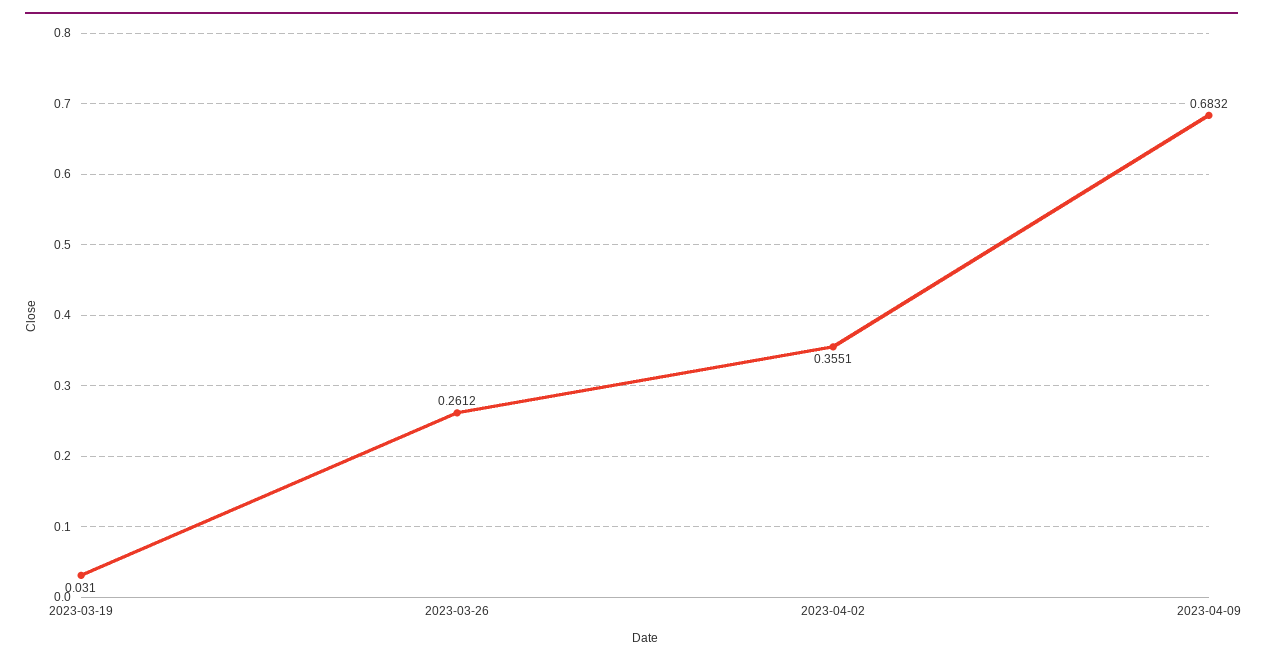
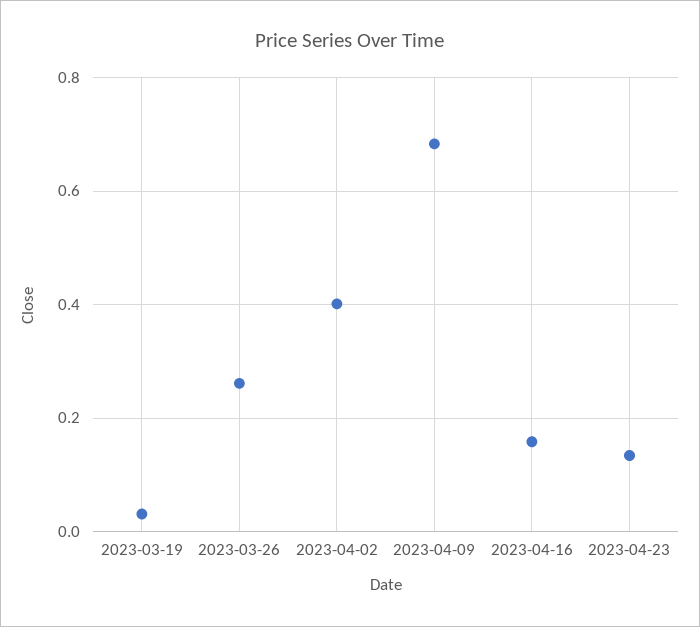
2023-04-02: 0.3551 -> 0.4
2023-04-16: none -> 0.16
2023-04-23: none -> 0.14

